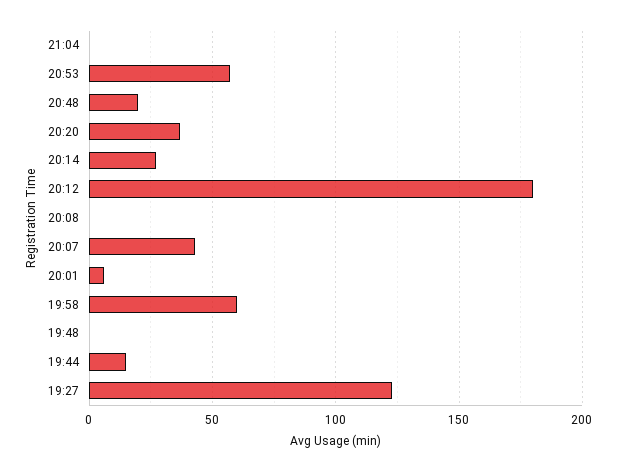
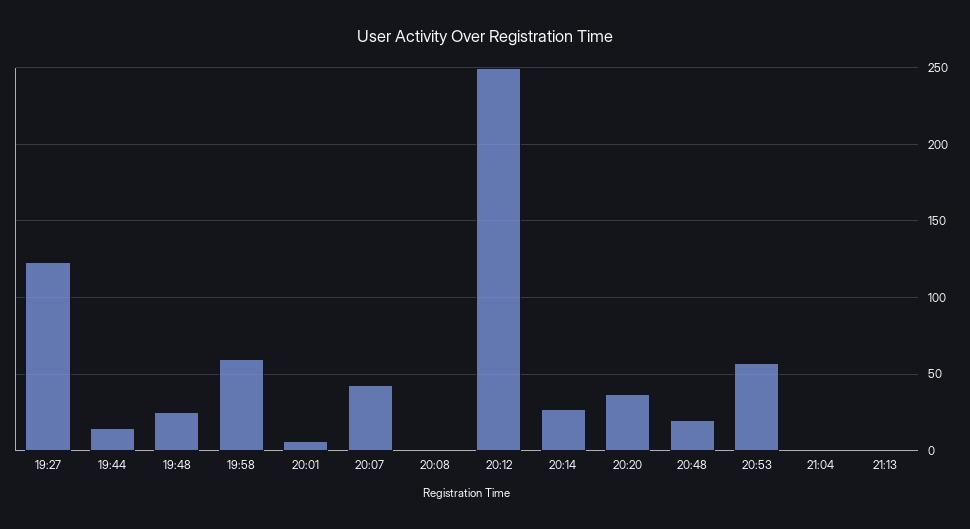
20:12: 180 -> 250
19:48: 0 -> 25
21:13: none -> 0

